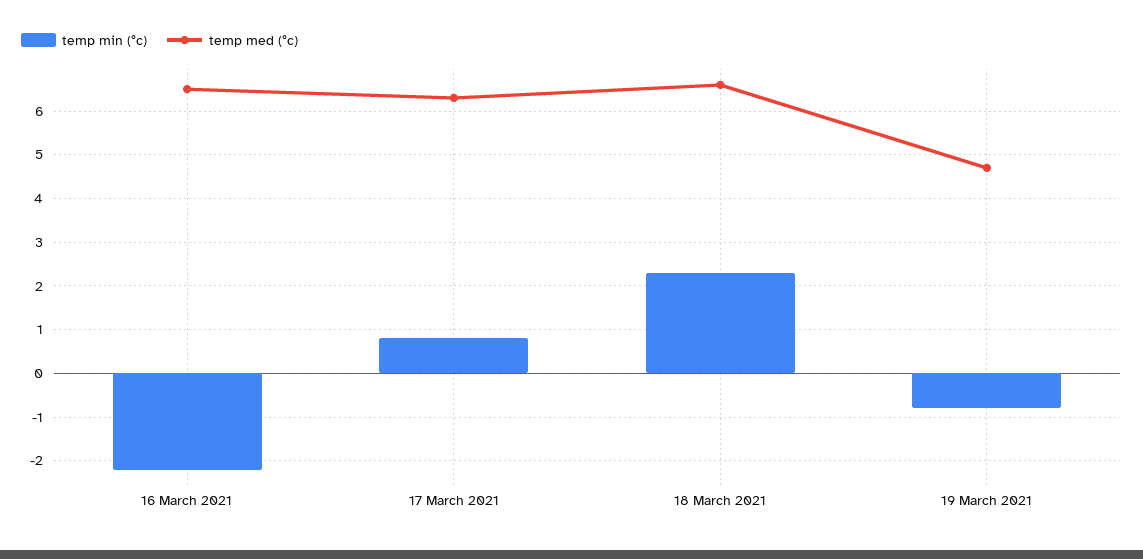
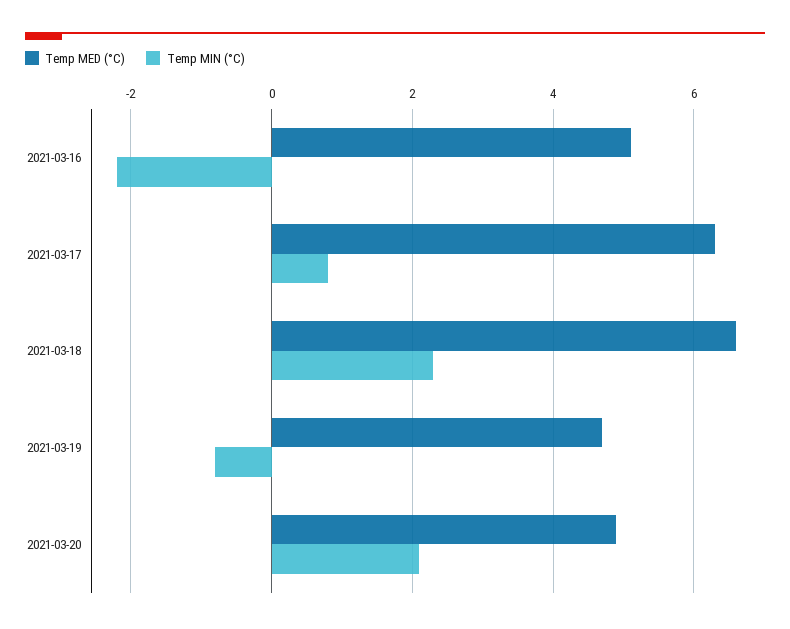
temp med (°c), 16 March 2021: 6.5 -> 5
temp med (°c), 2021-03-20: none -> 5
temp min (°c), 2021-03-20: none -> 2

